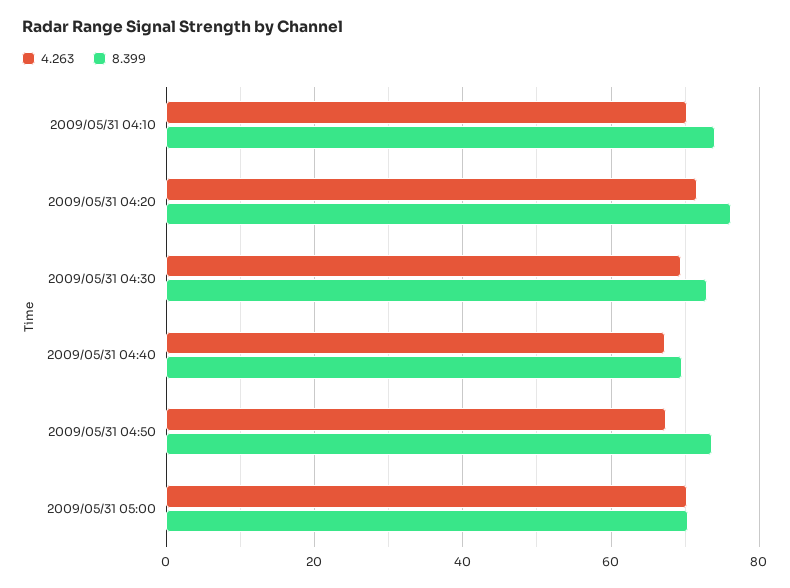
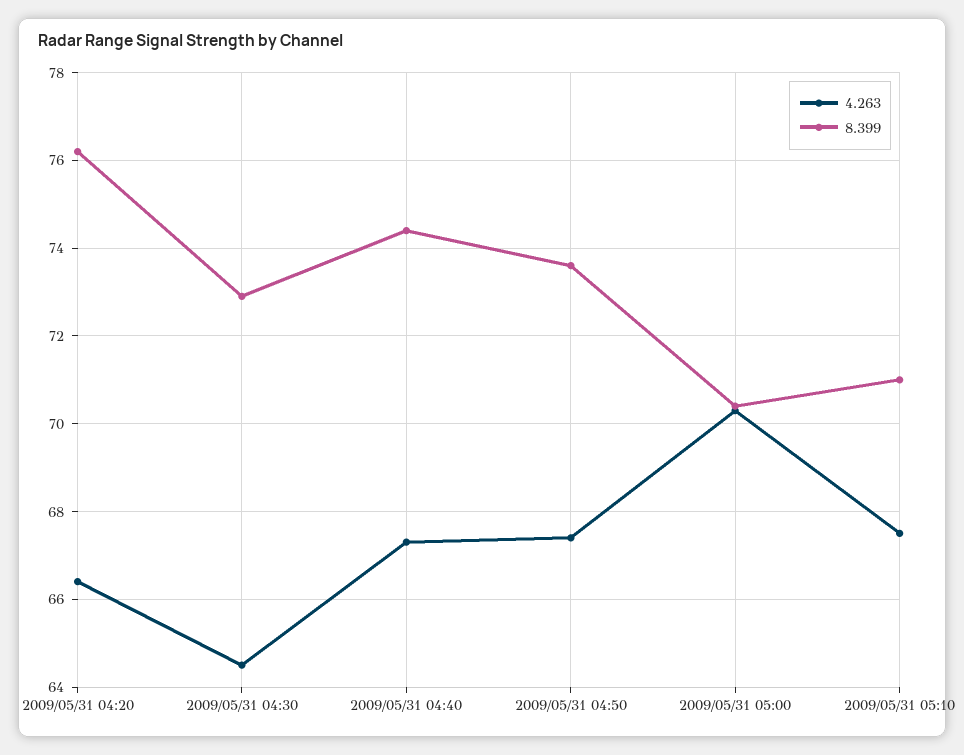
4.263, 2009/05/31 04:10: 70 -> none
8.399, 2009/05/31 04:10: 74 -> none
4.263, 2009/05/31 04:20: 72 -> 66.5
4.263, 2009/05/31 04:30: 70 -> 64.5
8.399, 2009/05/31 04:40: 70 -> 74.5
4.263, 2009/05/31 05:10: none -> 67.5
8.399, 2009/05/31 05:10: none -> 71

